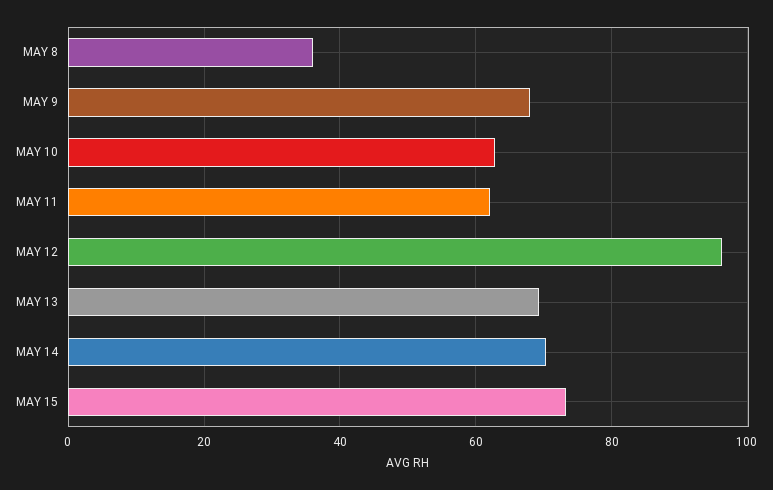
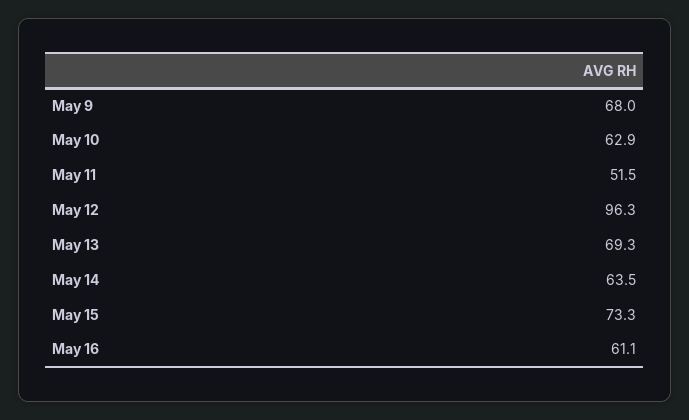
MAY 8: 36 -> none
MAY 11: 62 -> 51.5
MAY 14: 70 -> 63.5
May 16: none -> 61.1

